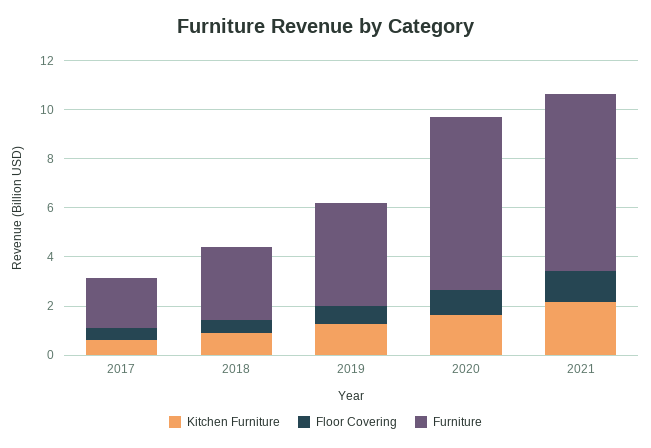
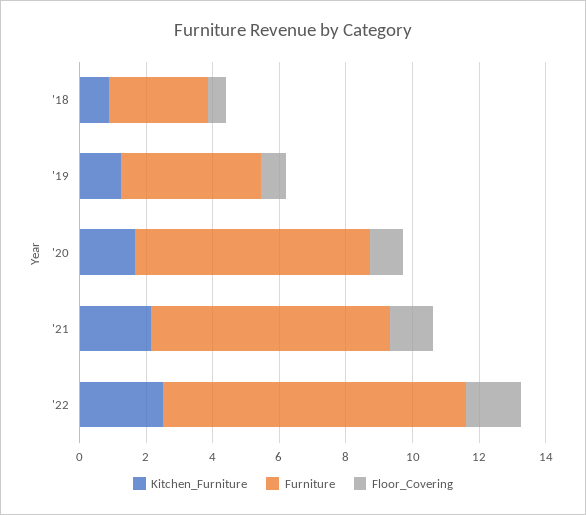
Kitchen Furniture, 2017: 0.5 -> none
Floor Covering, 2017: 0.5 -> none
Furniture, 2017: 2 -> none
Kitchen Furniture, '22: none -> 2.5
Furniture, '22: none -> 9
Floor Covering, '22: none -> 1.5

